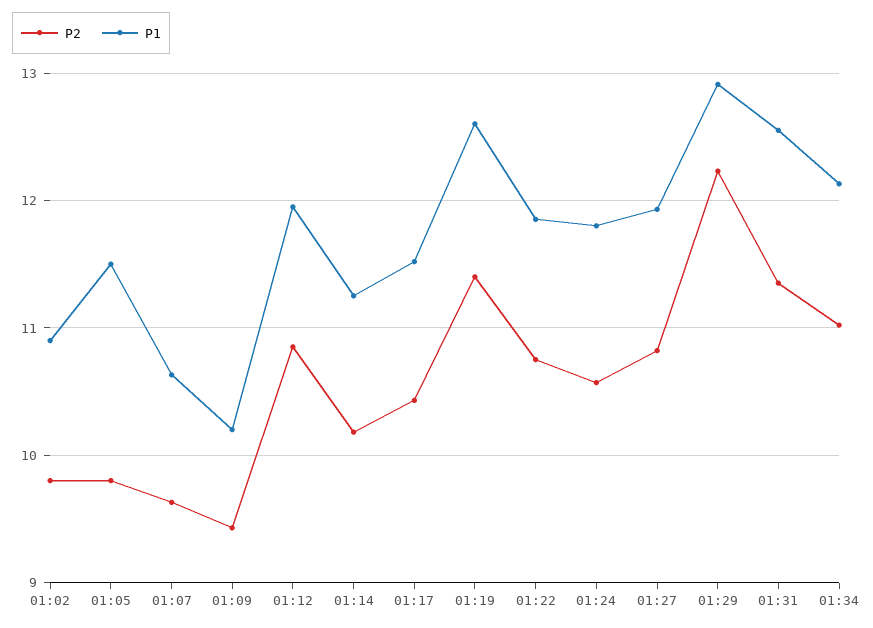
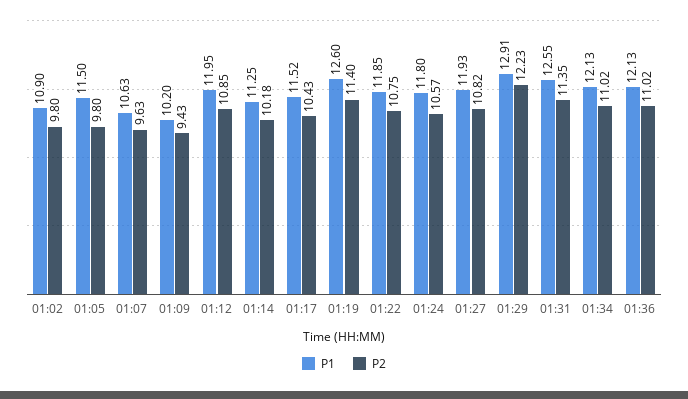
P1, 01:36: none -> 12.13
P2, 01:36: none -> 11.02

